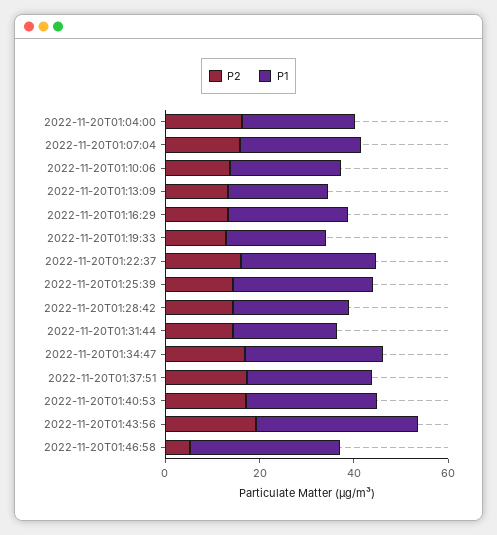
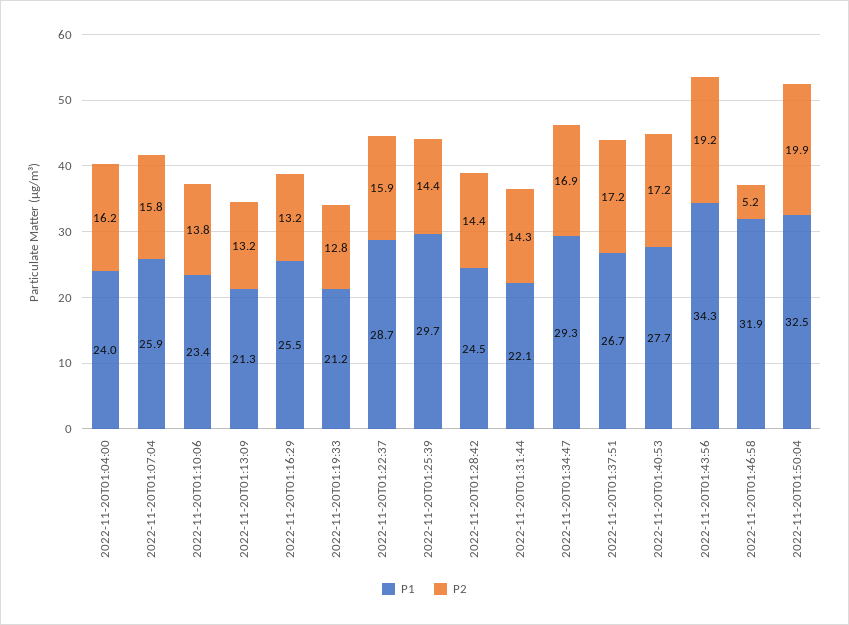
P1, 2022-11-20T01:50:04: none -> 32.5
P2, 2022-11-20T01:50:04: none -> 19.9

